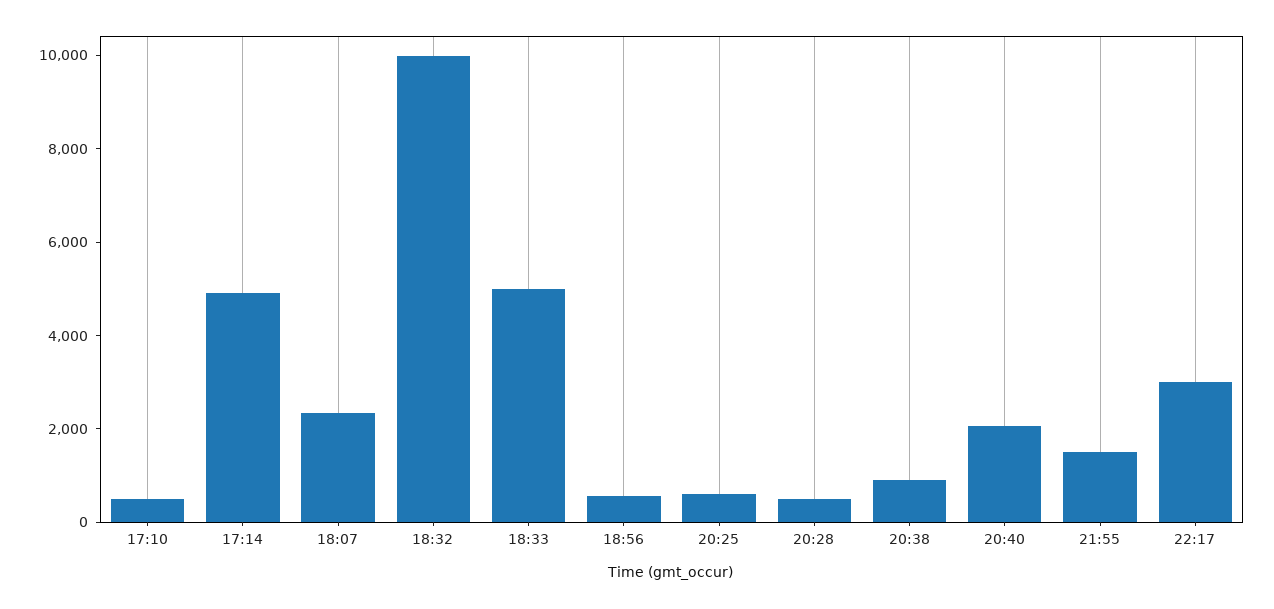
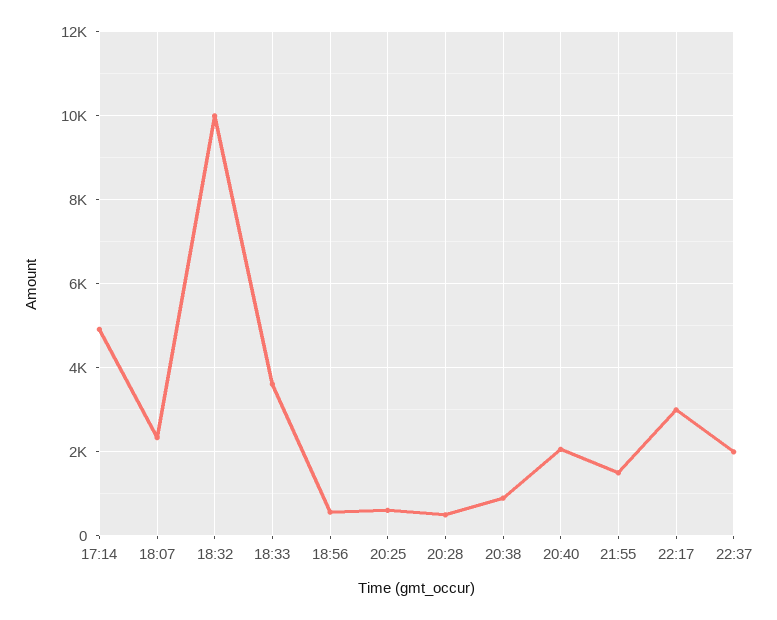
17:10: 500 -> none
18:33: 5000 -> 3600
22:37: none -> 2000

